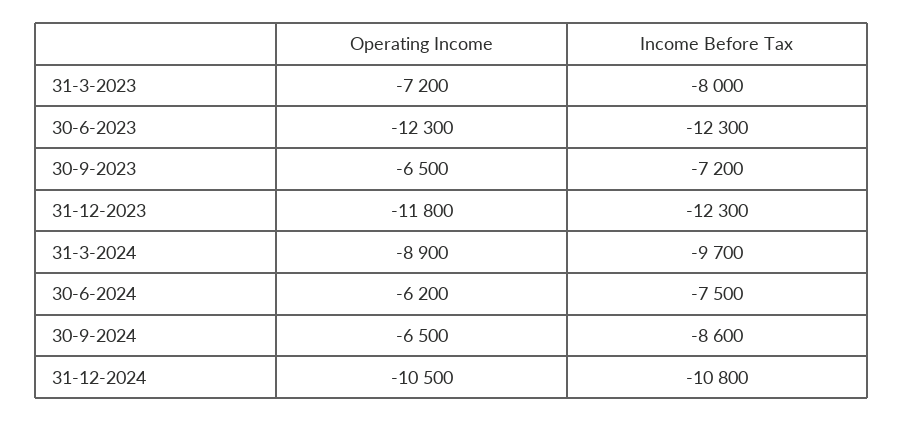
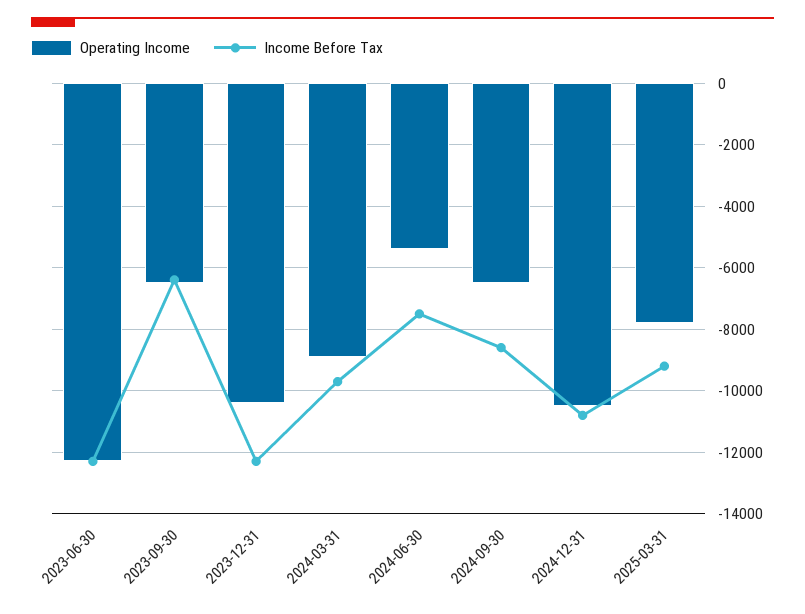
Operating Income, 31-3-2023: -7200 -> none
Income Before Tax, 31-3-2023: -8000 -> none
Income Before Tax, 30-9-2023: -7200 -> -6400
Operating Income, 31-12-2023: -11800 -> -10400
Operating Income, 30-6-2024: -6200 -> -5400
Operating Income, 2025-03-31: none -> -7800
Income Before Tax, 2025-03-31: none -> -9200

